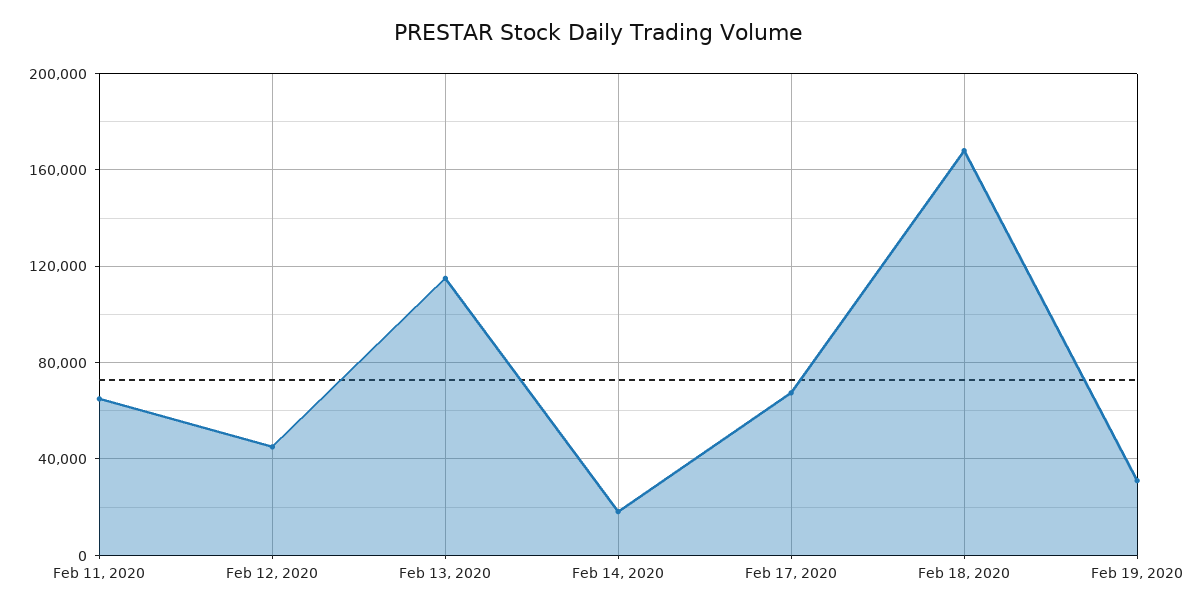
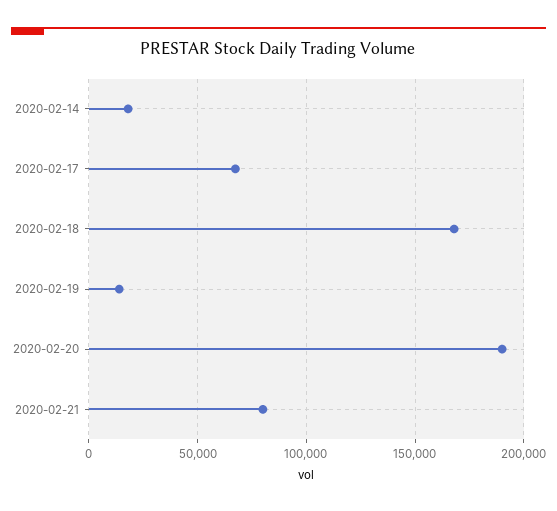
Feb 11, 2020: 65000 -> none
Feb 12, 2020: 45000 -> none
Feb 13, 2020: 115000 -> none
Feb 19, 2020: 30000 -> 15000
2020-02-20: none -> 190000
2020-02-21: none -> 80000

